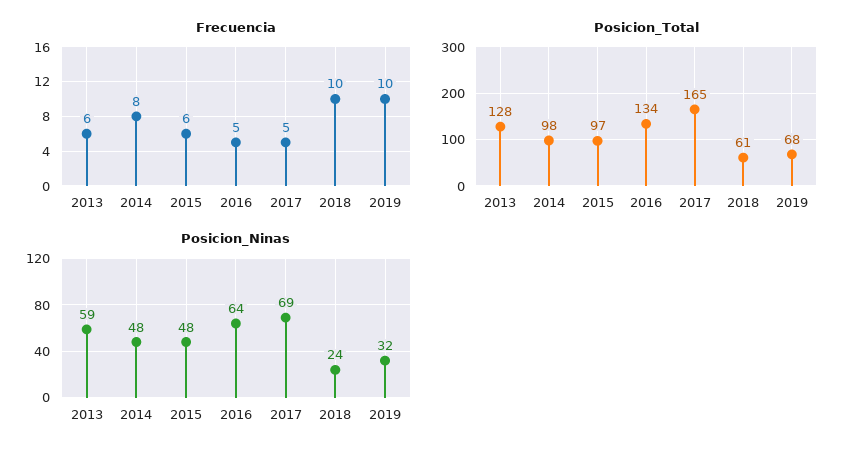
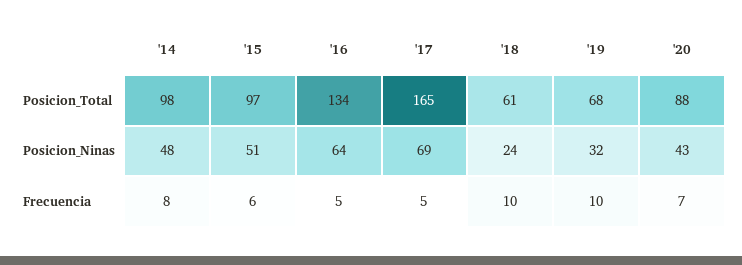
Frecuencia, 2013: 6 -> none
Posicion_Total, 2013: 128 -> none
Posicion_Ninas, 2013: 59 -> none
Posicion_Ninas, 2015: 48 -> 51
Posicion_Total, '20: none -> 88
Posicion_Ninas, '20: none -> 43
Frecuencia, '20: none -> 7

